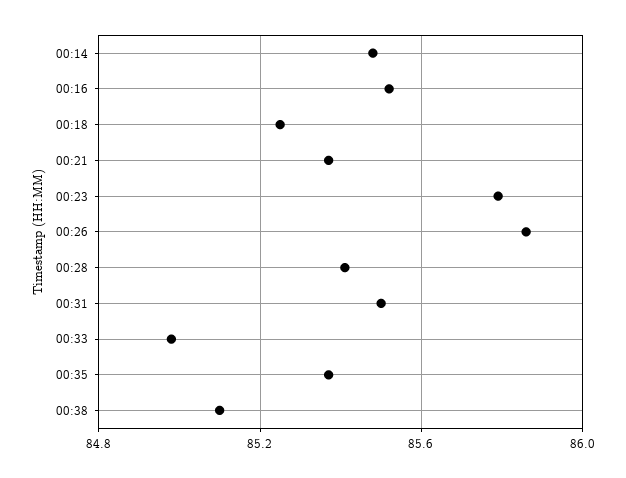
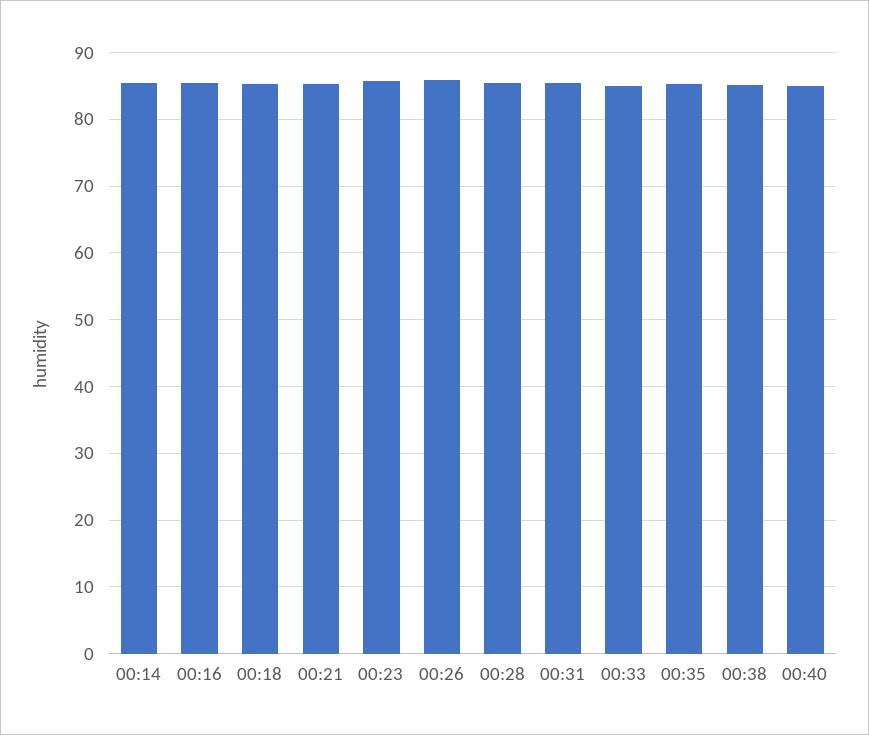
00:40: none -> 85

